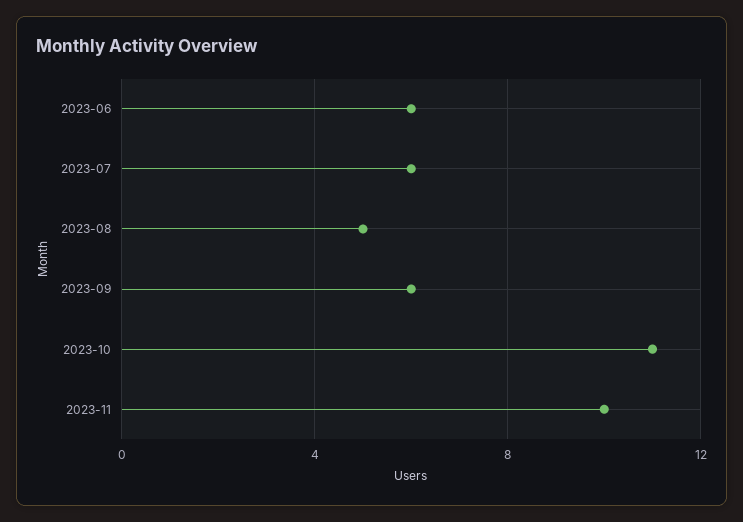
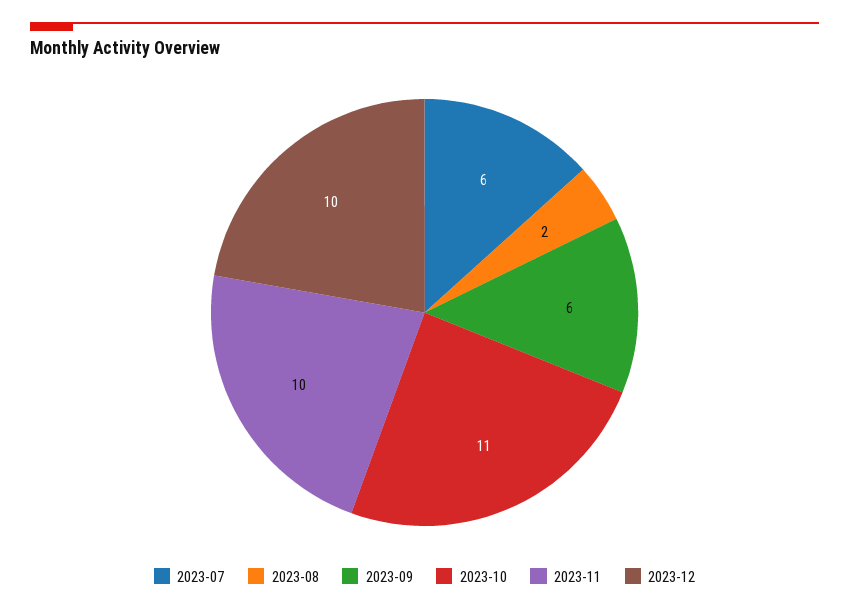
2023-06: 6 -> none
2023-08: 5 -> 2
2023-12: none -> 10

